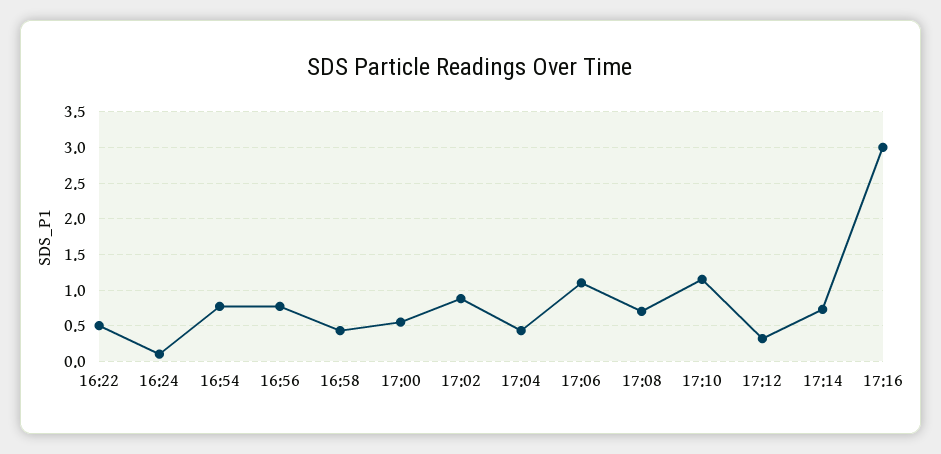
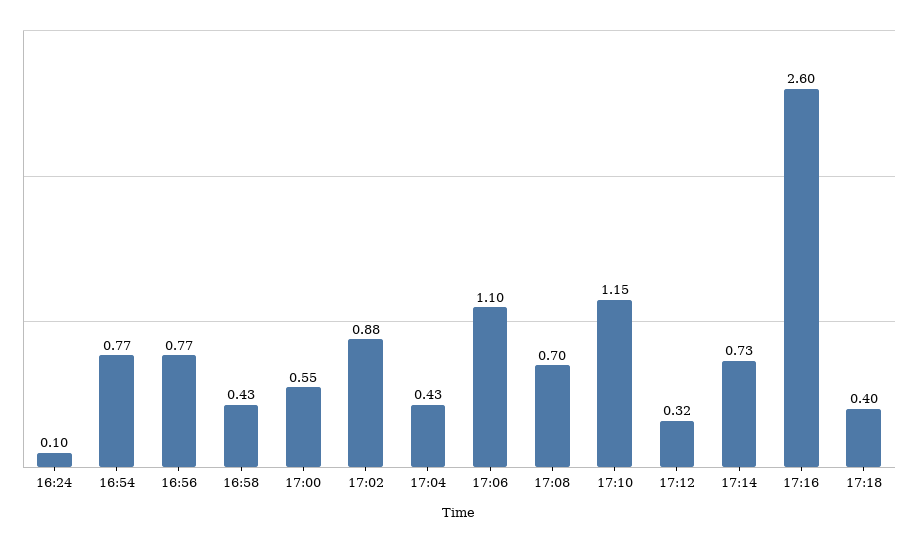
16:22: 0.5 -> none
17:16: 3 -> 2.6
17:18: none -> 0.4

